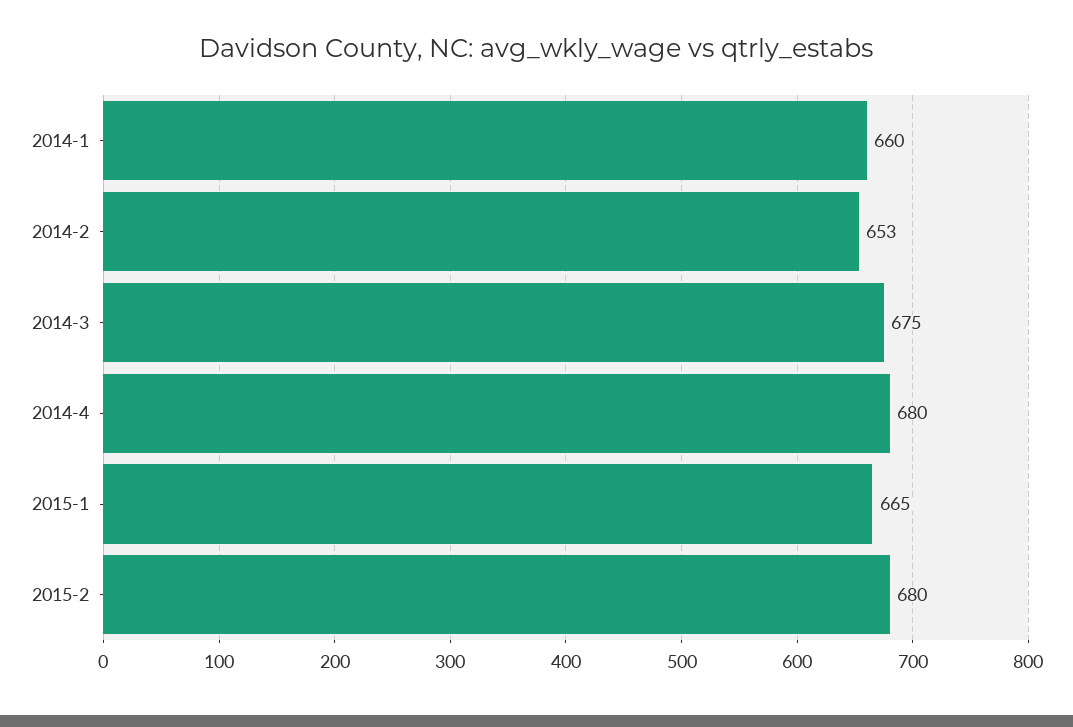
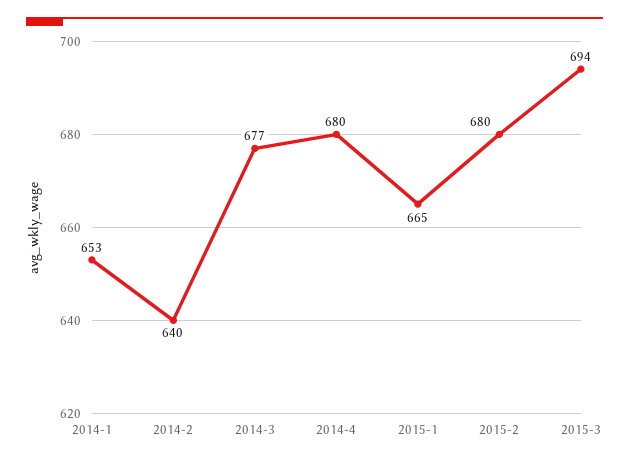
2014-1: 660 -> 653
2014-2: 653 -> 640
2014-3: 675 -> 677
2015-3: none -> 694

